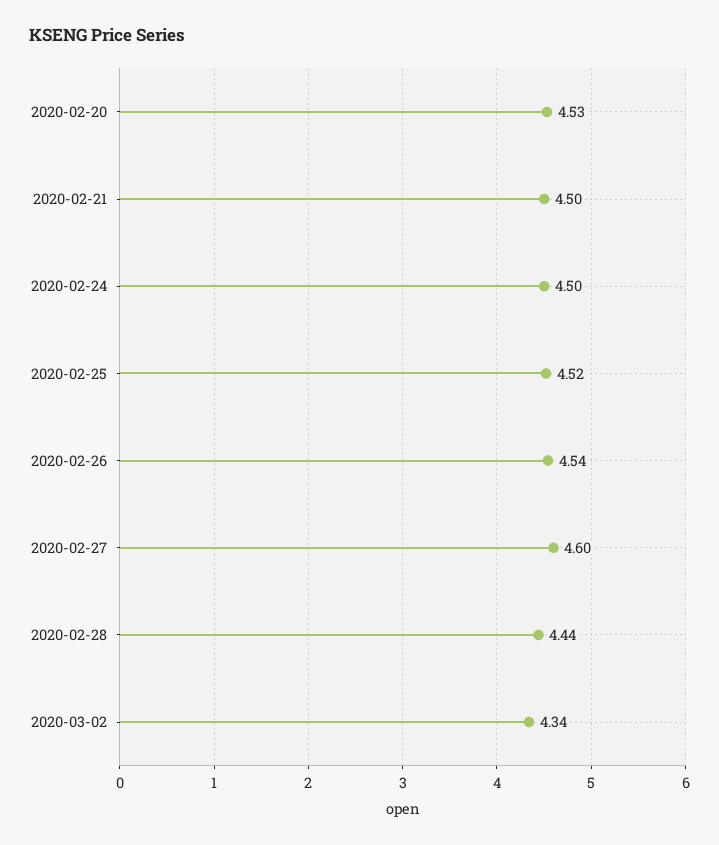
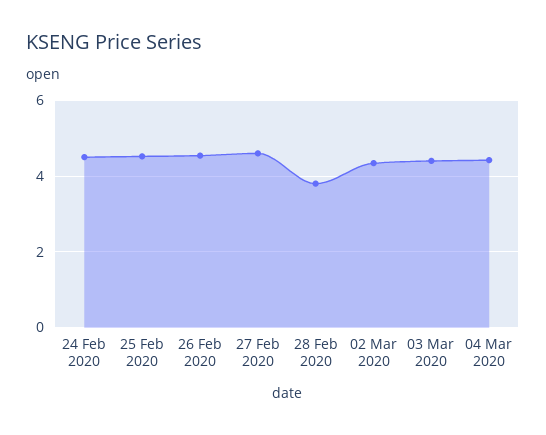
2020-02-20: 4.53 -> none
2020-02-21: 4.5 -> none
2020-02-28: 4.44 -> 3.8
03 Mar 2020: none -> 4.4
04 Mar 2020: none -> 4.4

